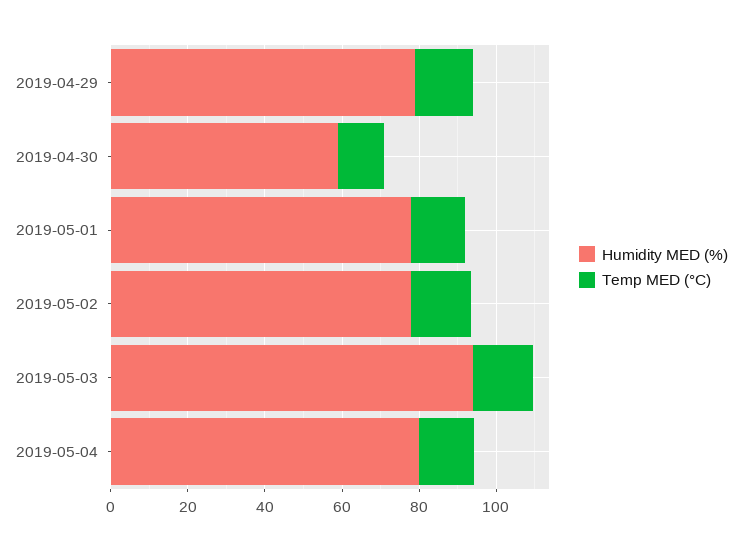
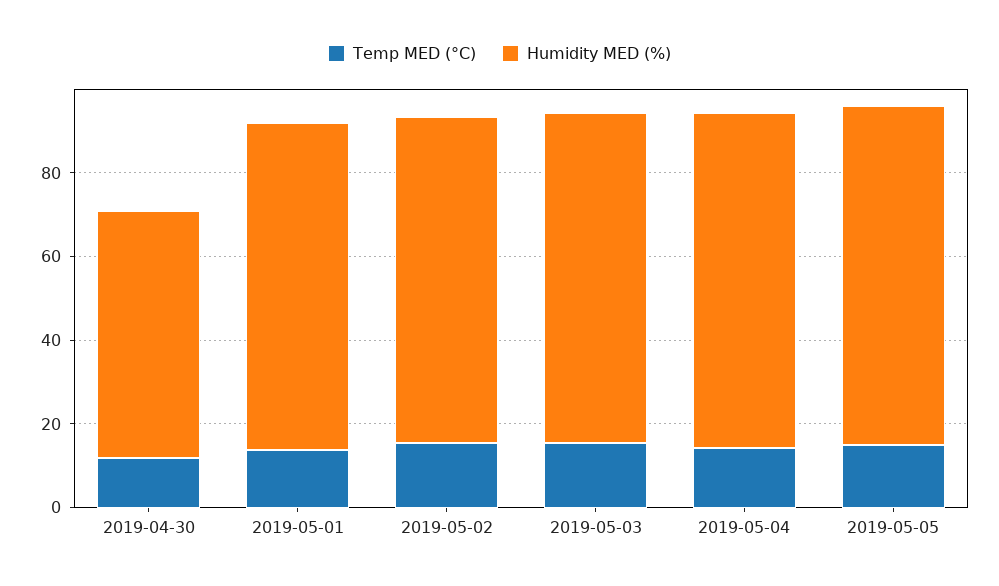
Humidity MED (%), 2019-04-29: 80 -> none
Temp MED (°C), 2019-04-29: 15 -> none
Humidity MED (%), 2019-05-03: 95 -> 80
Temp MED (°C), 2019-05-05: none -> 15
Humidity MED (%), 2019-05-05: none -> 80

